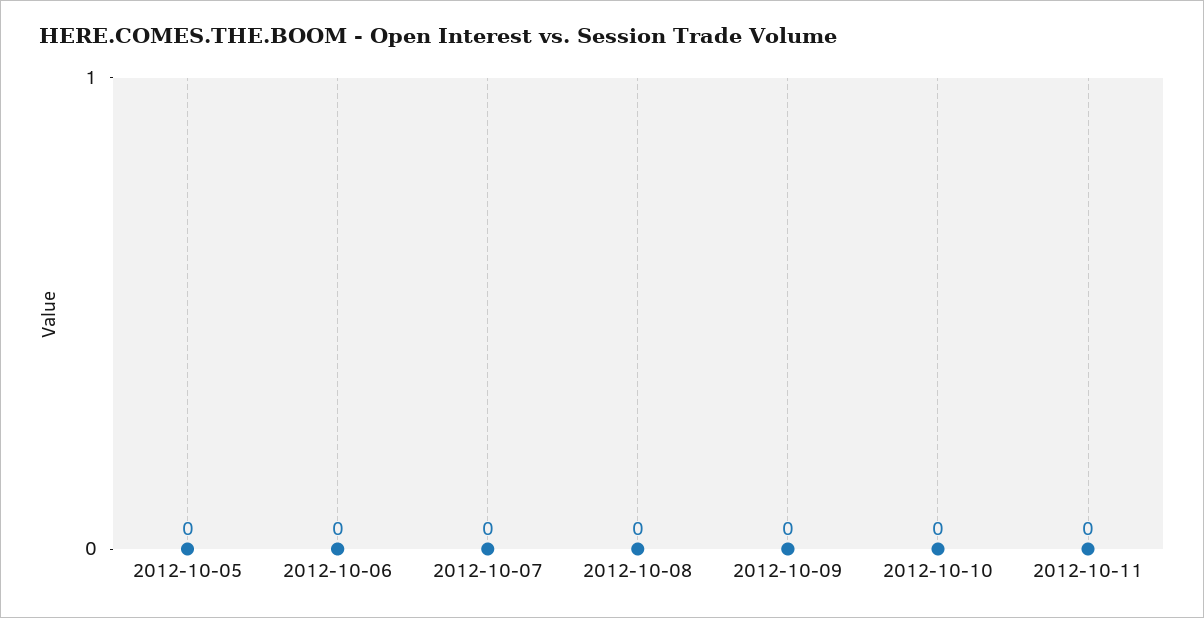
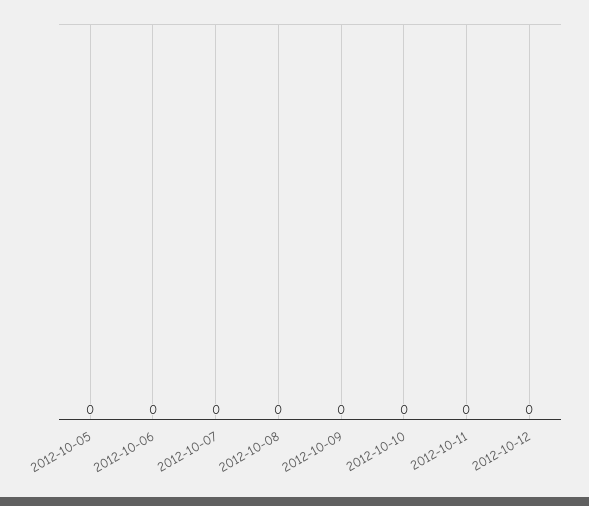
2012-10-12: none -> 0

